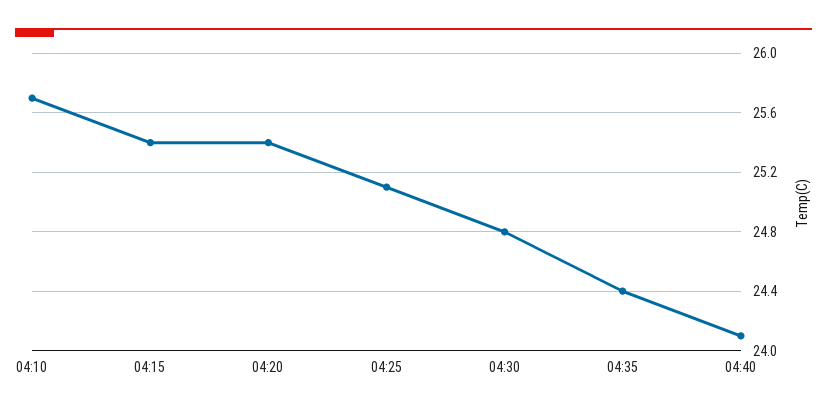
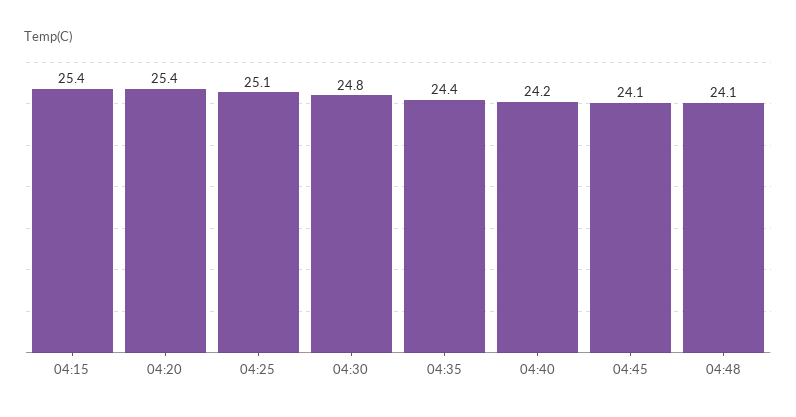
04:10: 25.7 -> none
04:40: 24.1 -> 24.2
04:45: none -> 24.1
04:48: none -> 24.1

